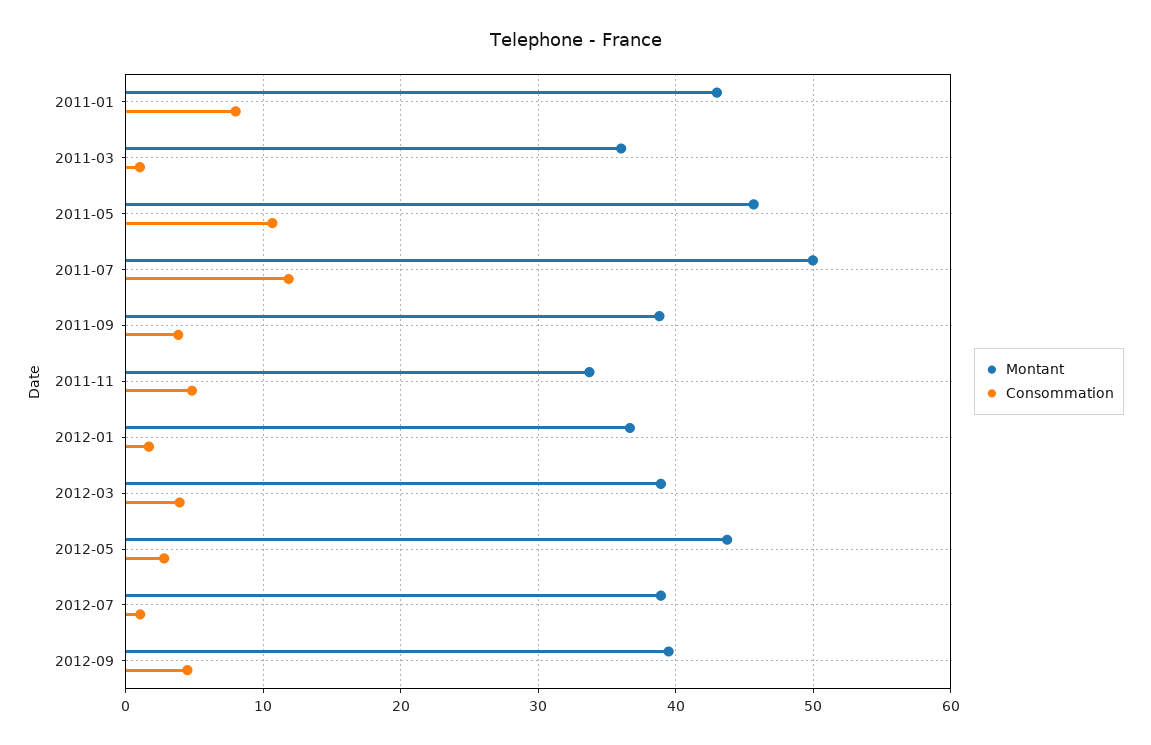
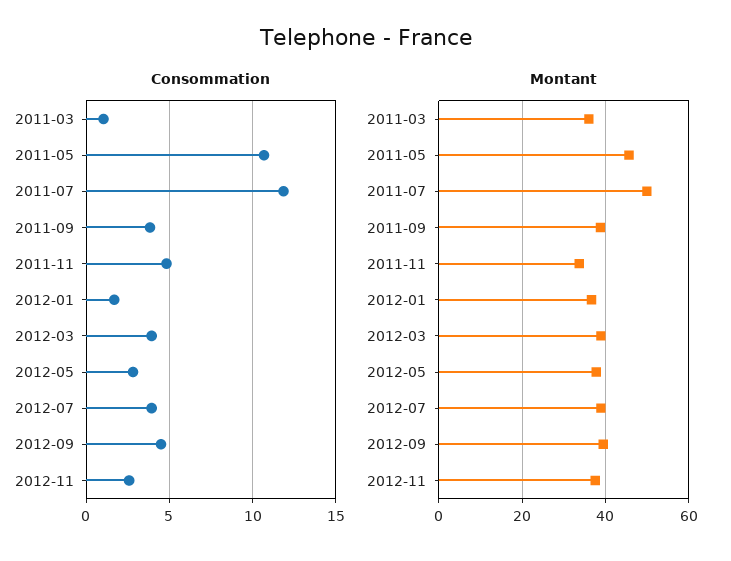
Montant, 2011-01: 43 -> none
Consommation, 2011-01: 8 -> none
Montant, 2012-05: 44 -> 38
Consommation, 2012-07: 1 -> 4
Consommation, 2012-11: none -> 2.5
Montant, 2012-11: none -> 38

